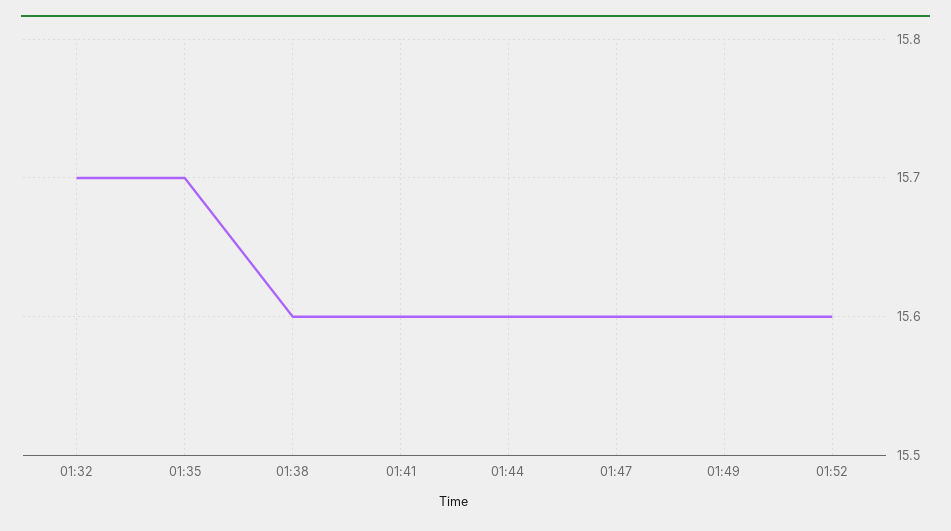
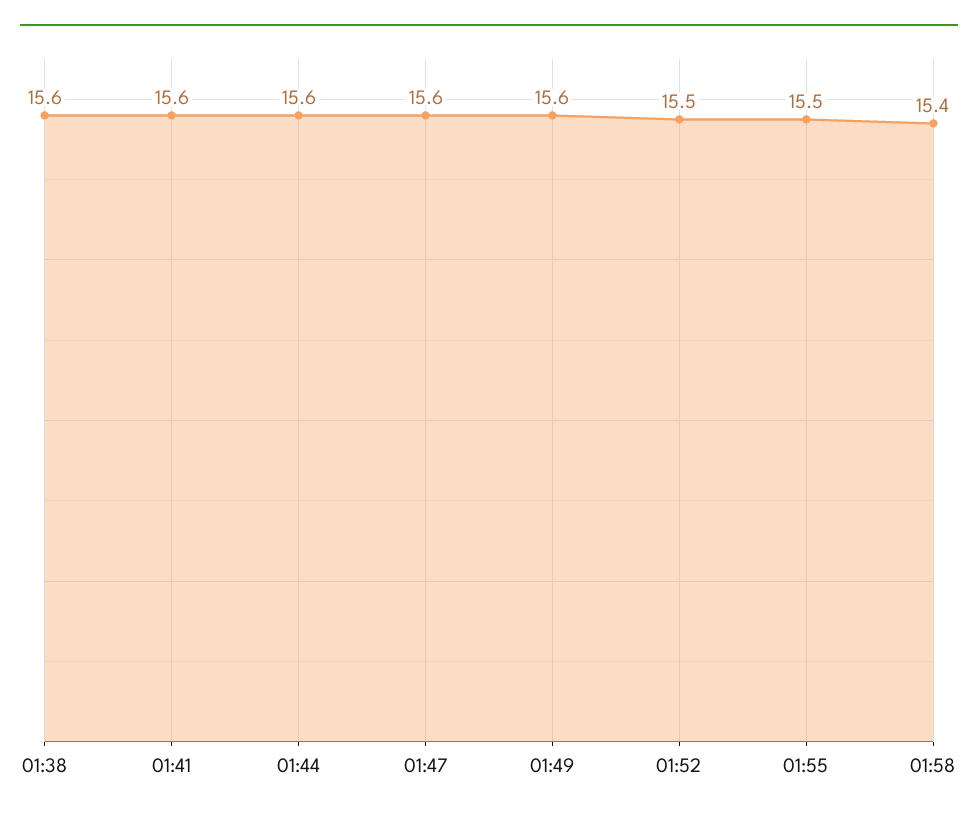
01:32: 15.7 -> none
01:35: 15.7 -> none
01:52: 15.6 -> 15.5
01:55: none -> 15.5
01:58: none -> 15.4

